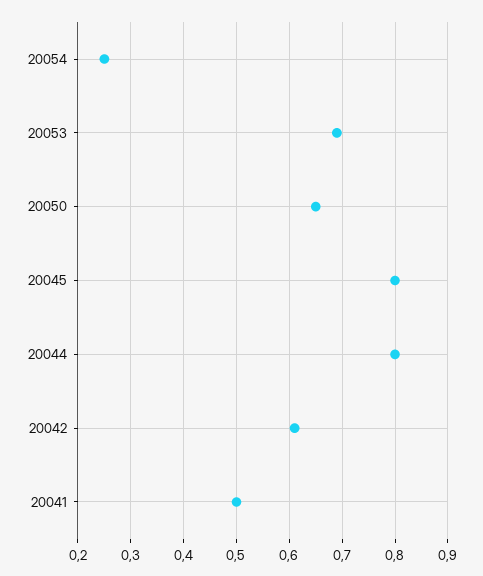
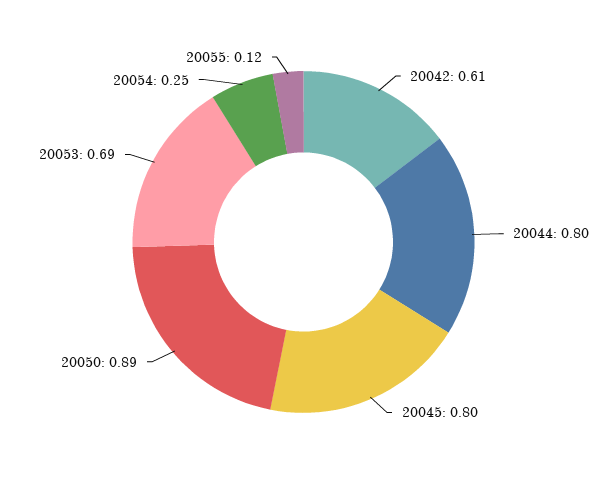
20050: 0.65 -> 0.89
20041: 0.5 -> none
20055: none -> 0.12

